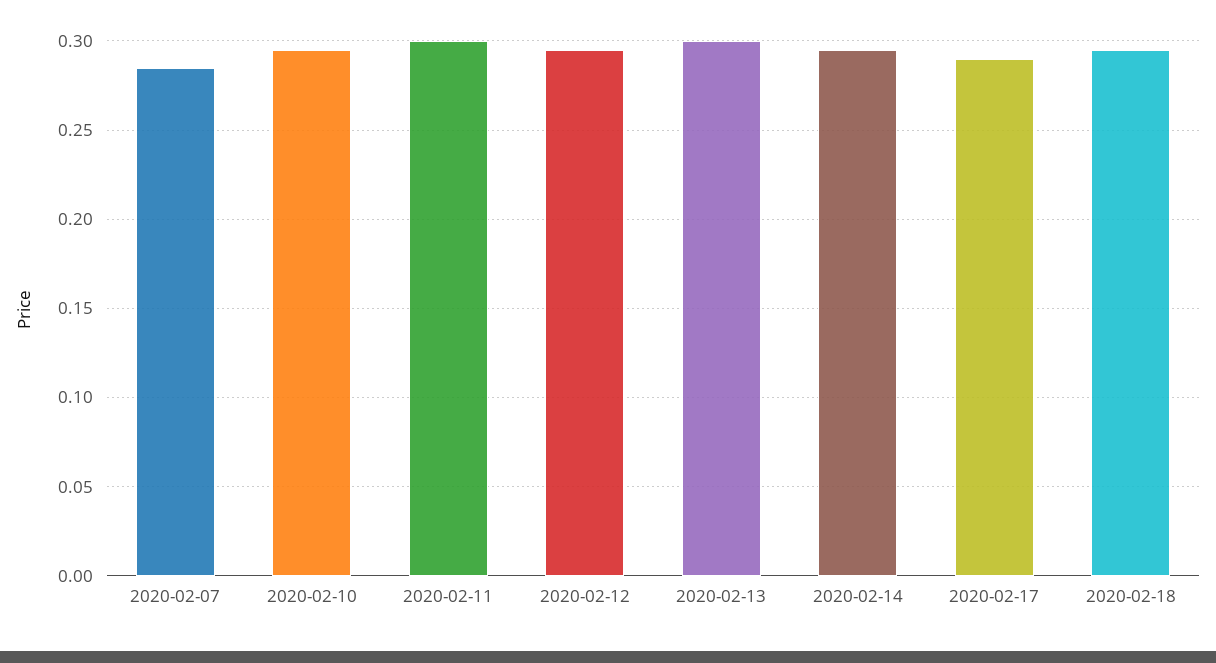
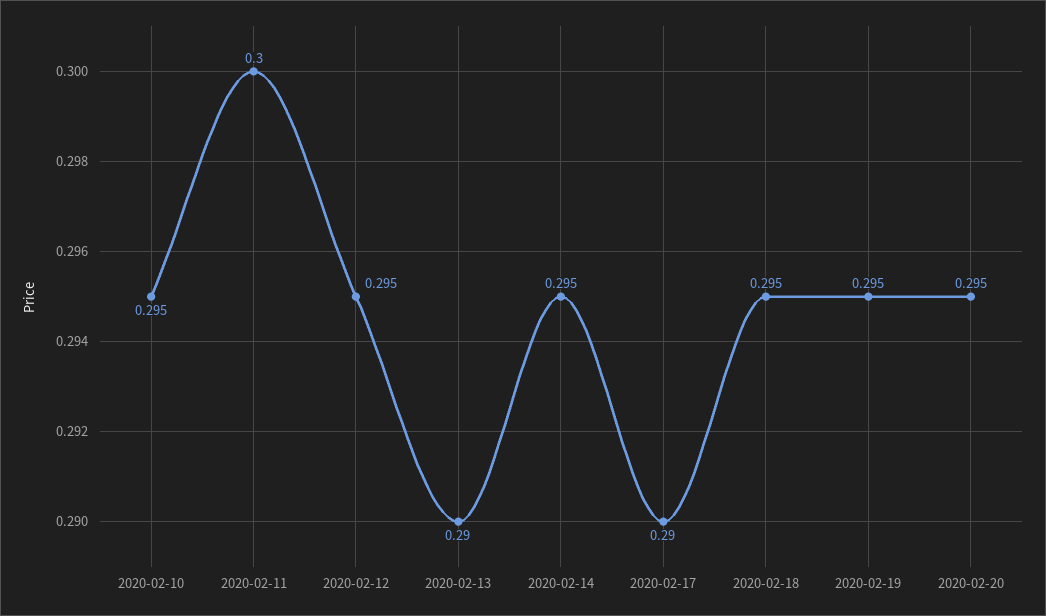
2020-02-07: 0.285 -> none
2020-02-13: 0.3 -> 0.29
2020-02-19: none -> 0.295
2020-02-20: none -> 0.295

